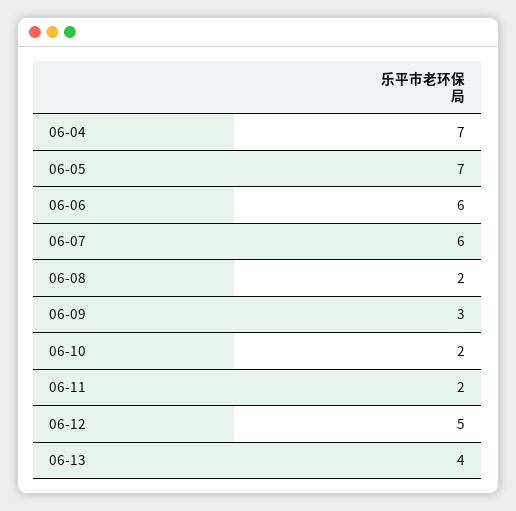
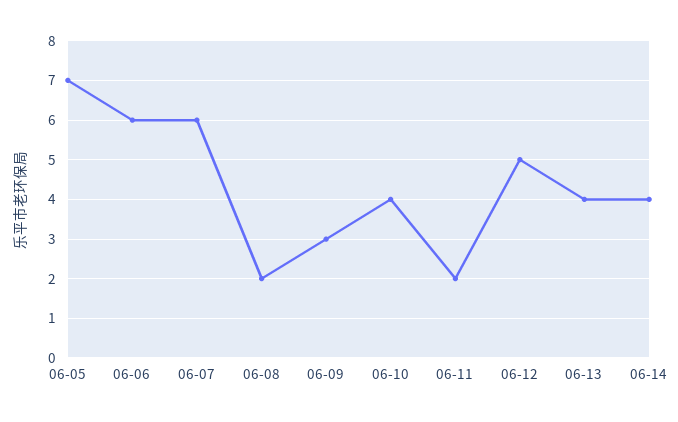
06-04: 7 -> none
06-10: 2 -> 4
06-14: none -> 4

